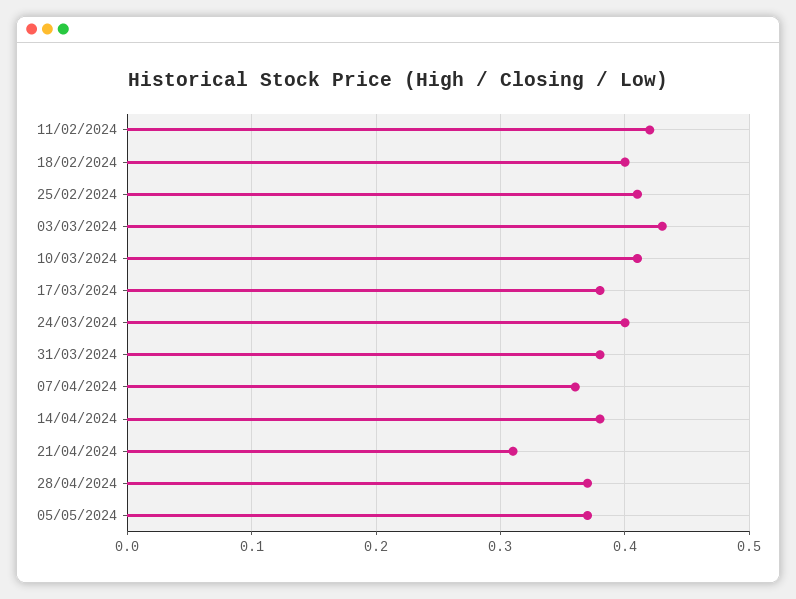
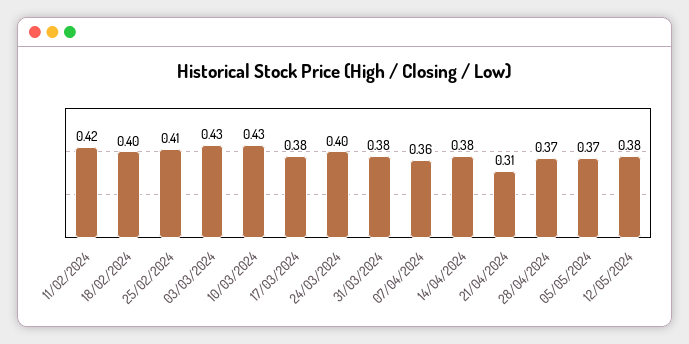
10/03/2024: 0.41 -> 0.43
12/05/2024: none -> 0.38

